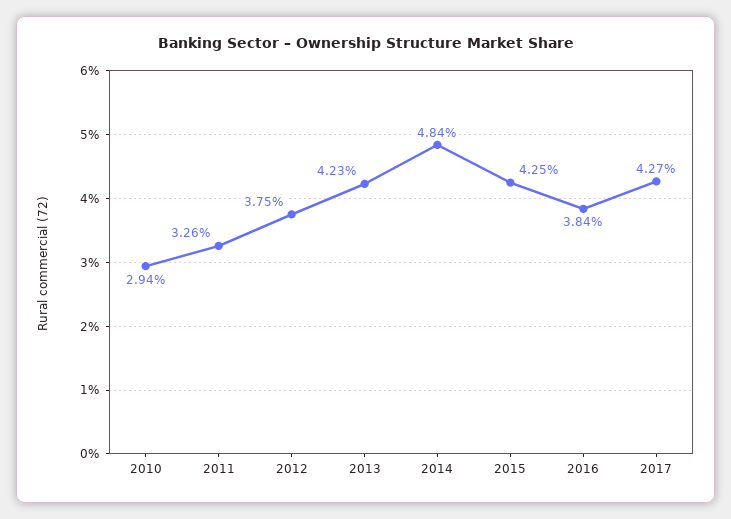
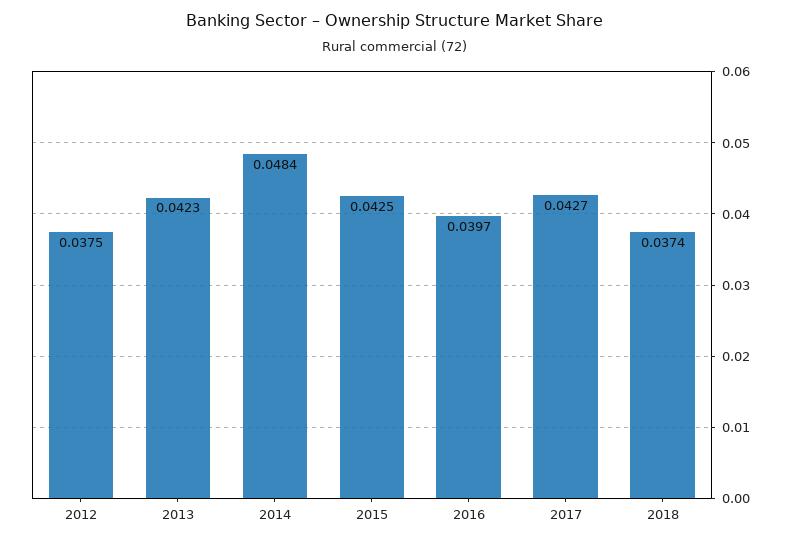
2010: 0.0294 -> none
2011: 0.0326 -> none
2016: 0.0384 -> 0.0397
2018: none -> 0.0374

